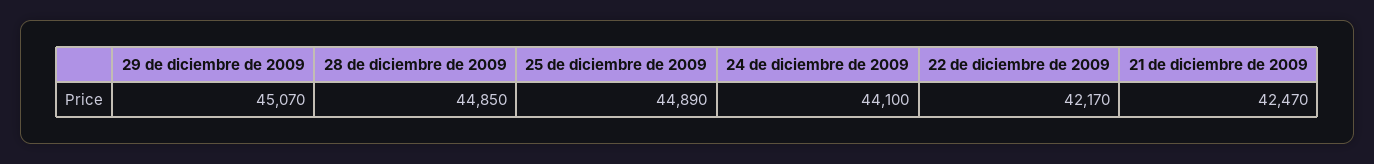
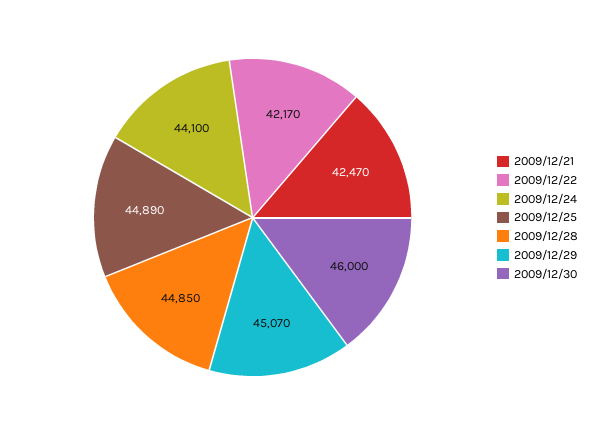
2009/12/30: none -> 46000

